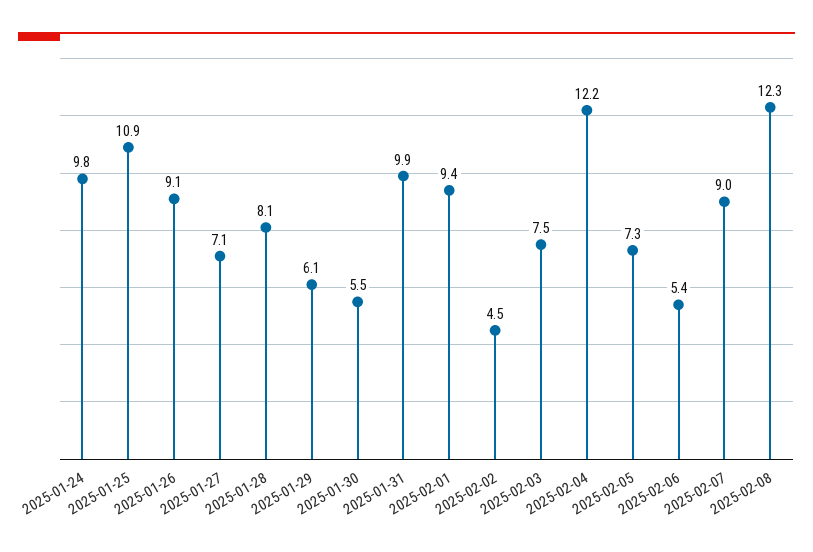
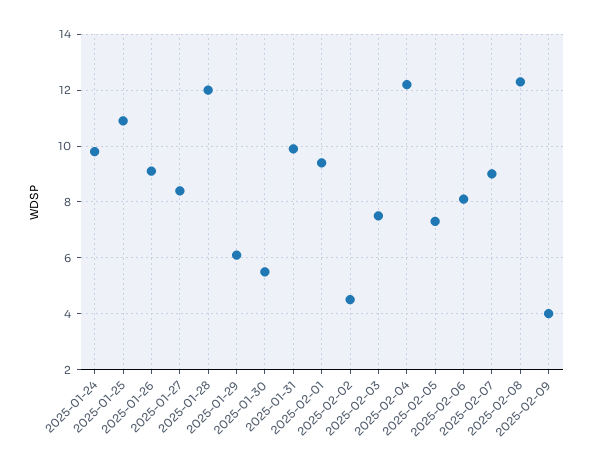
2025-01-27: 7.1 -> 8.5
2025-01-28: 8.1 -> 12
2025-02-06: 5.4 -> 8
2025-02-09: none -> 4

